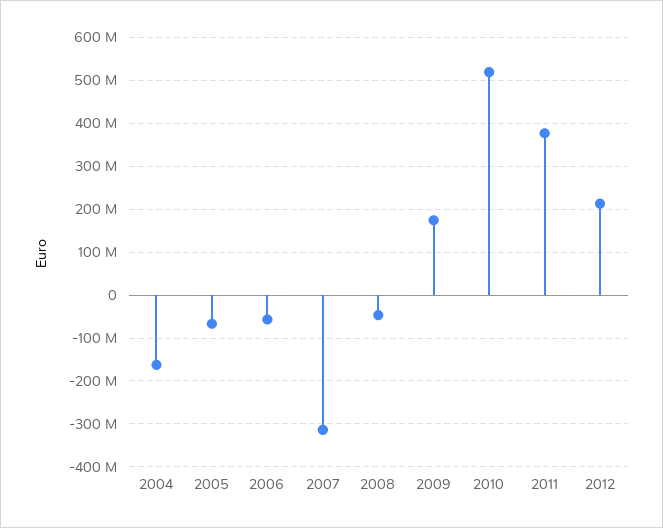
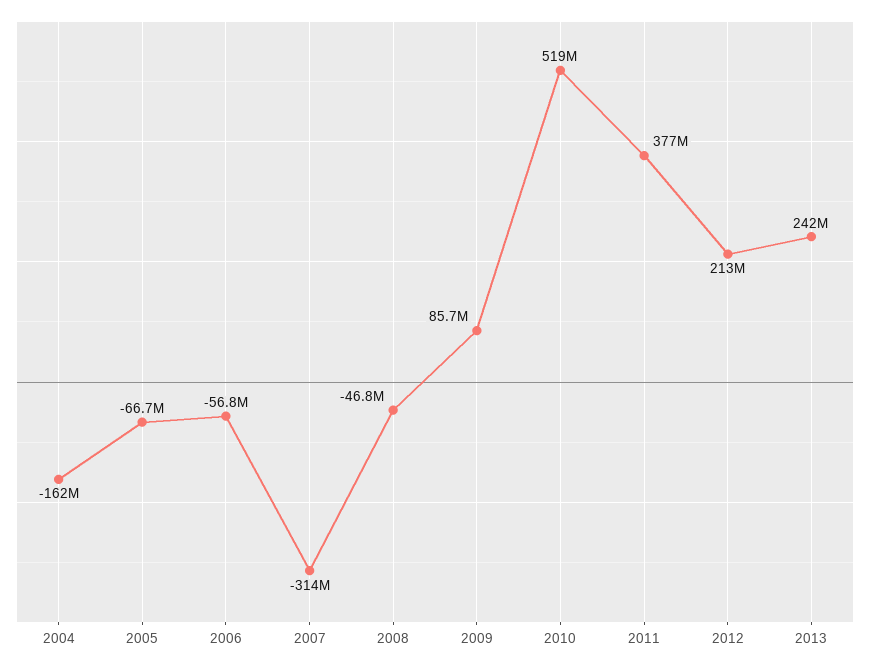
2009: 180000000 -> 85700000
2013: none -> 242000000

